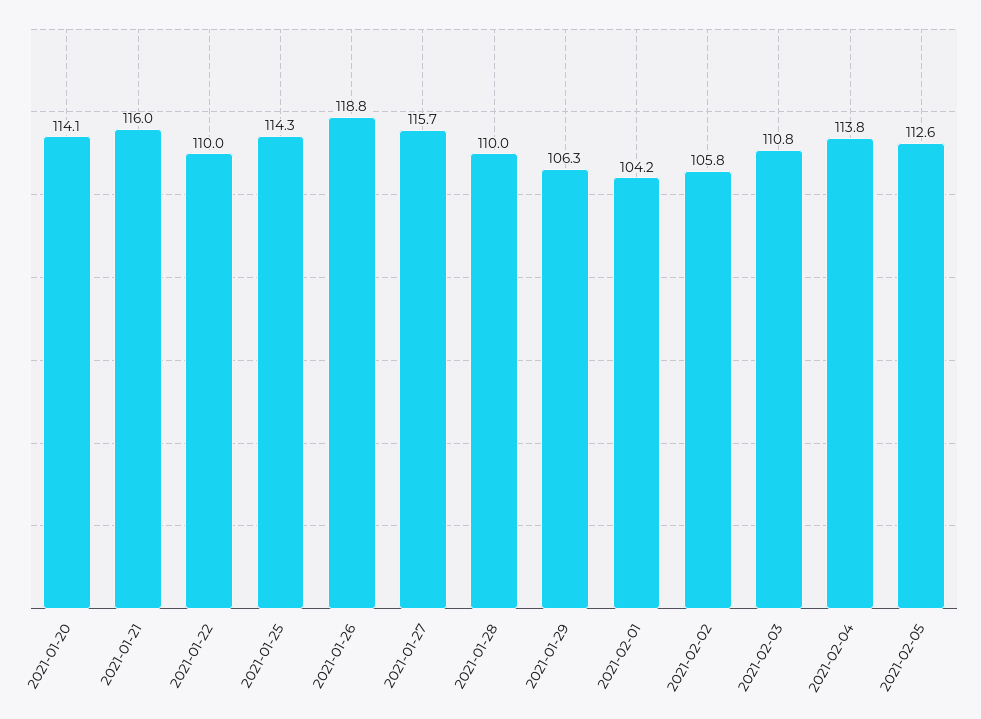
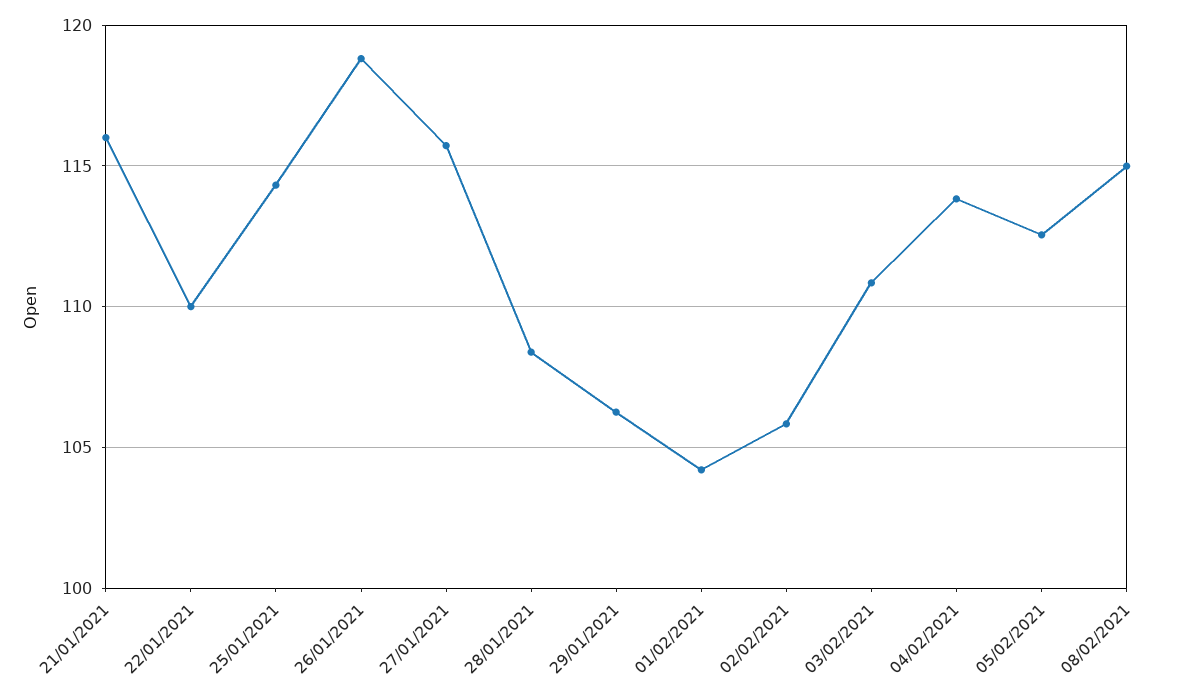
2021-01-20: 114.1 -> none
2021-01-28: 110 -> 108.5
08/02/2021: none -> 115

